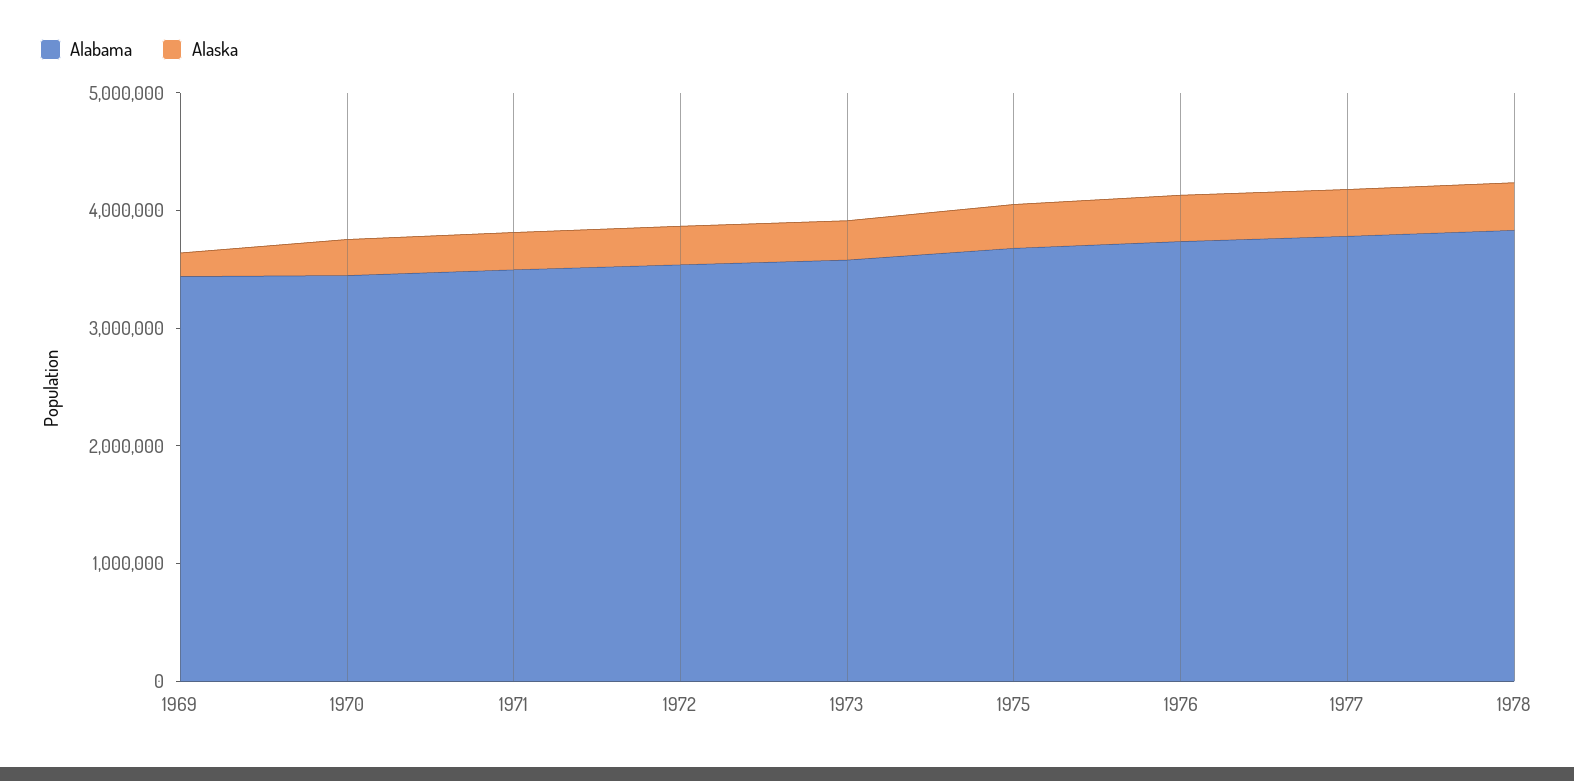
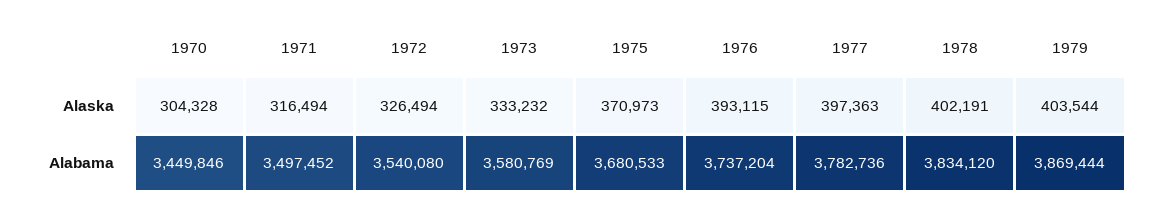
Alabama, 1969: 3400000 -> none
Alaska, 1969: 200000 -> none
Alaska, 1979: none -> 403544
Alabama, 1979: none -> 3869444

